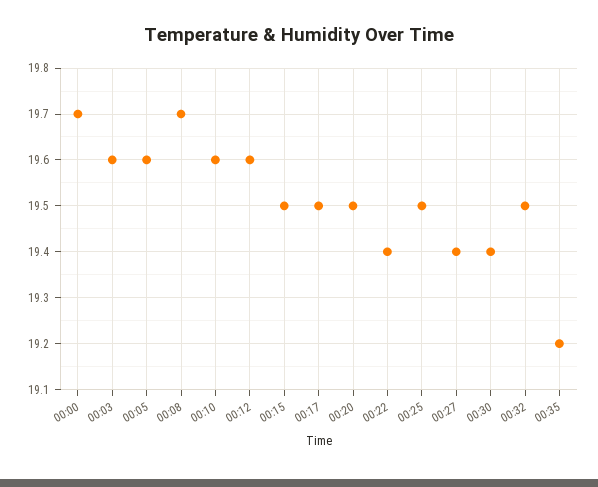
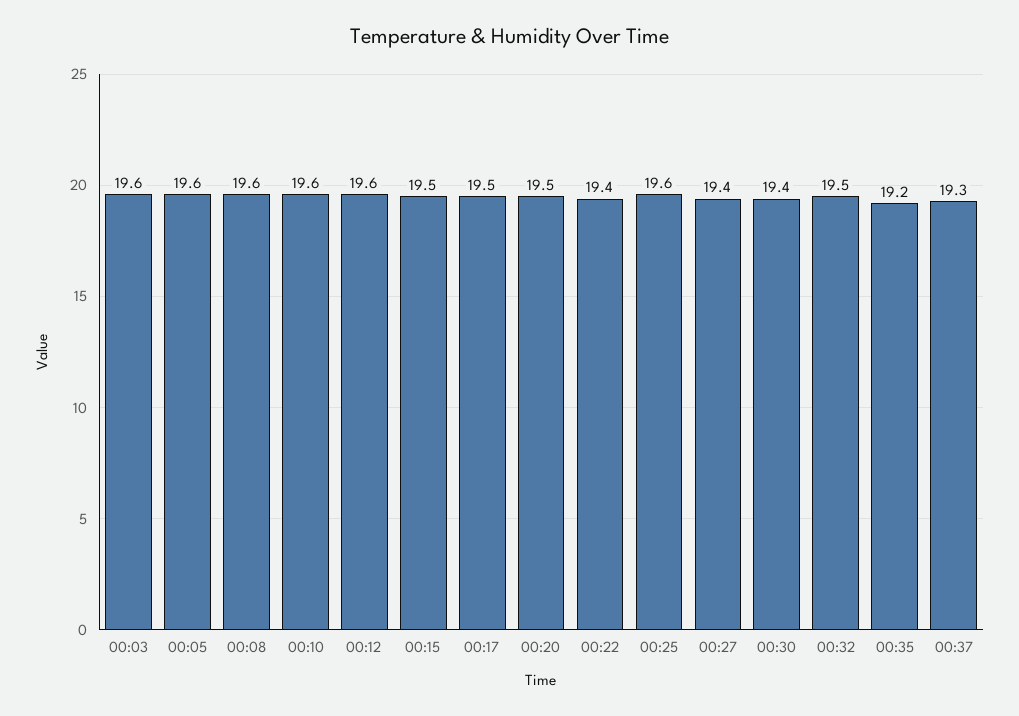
00:00: 19.7 -> none
00:08: 19.7 -> 19.6
00:25: 19.5 -> 19.6
00:37: none -> 19.3

